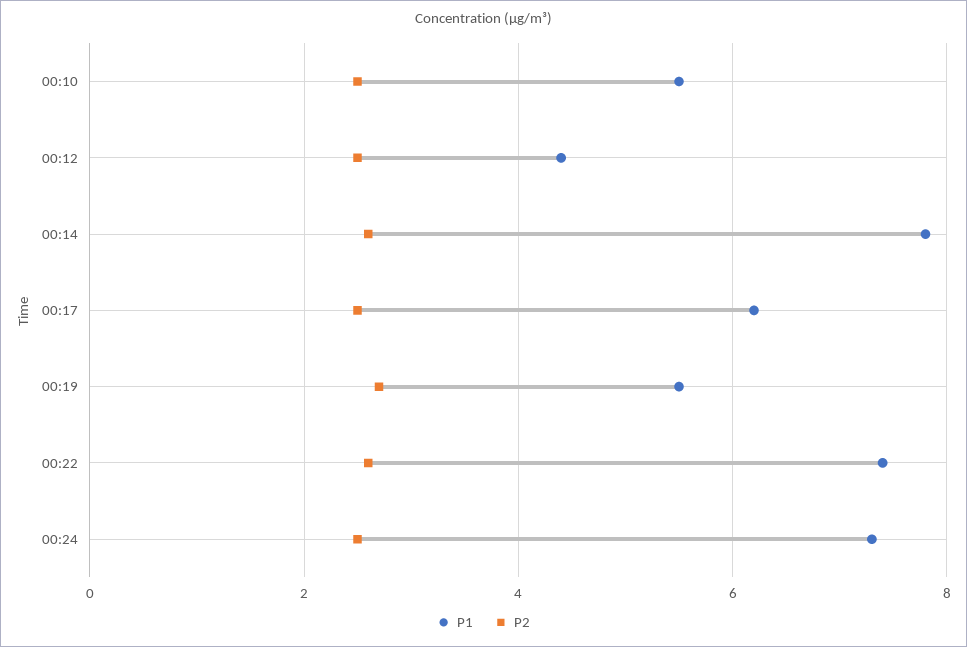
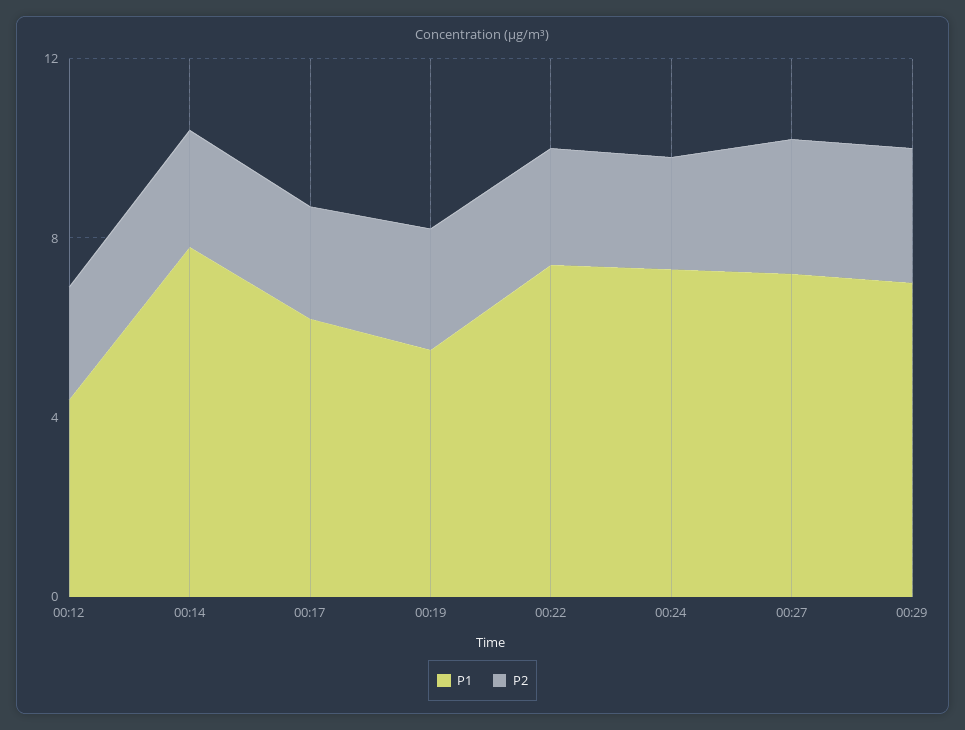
P1, 00:10: 5.5 -> none
P2, 00:10: 2.5 -> none
P1, 00:27: none -> 7
P2, 00:27: none -> 3
P1, 00:29: none -> 7
P2, 00:29: none -> 3

